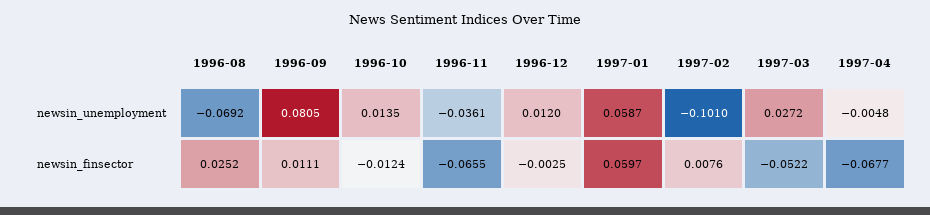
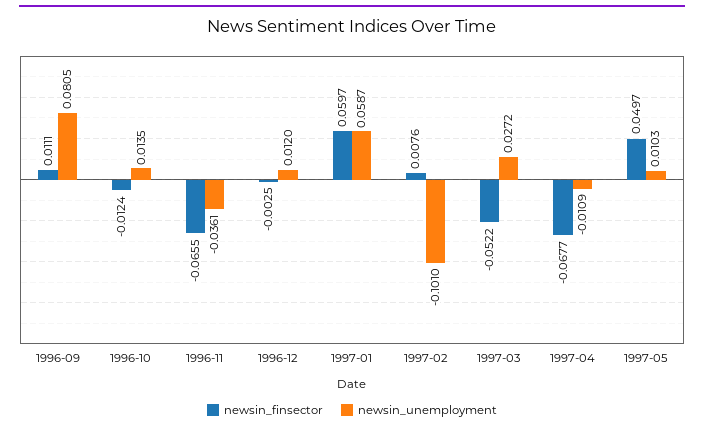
newsin_unemployment, 1996-08: -0.0692 -> none
newsin_unemployment, 1997-04: -0.0048 -> -0.0109
newsin_finsector, 1996-08: 0.0252 -> none
newsin_finsector, 1997-05: none -> 0.0497
newsin_unemployment, 1997-05: none -> 0.0103

